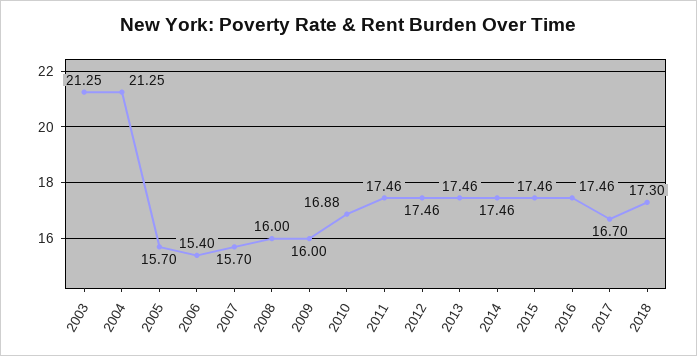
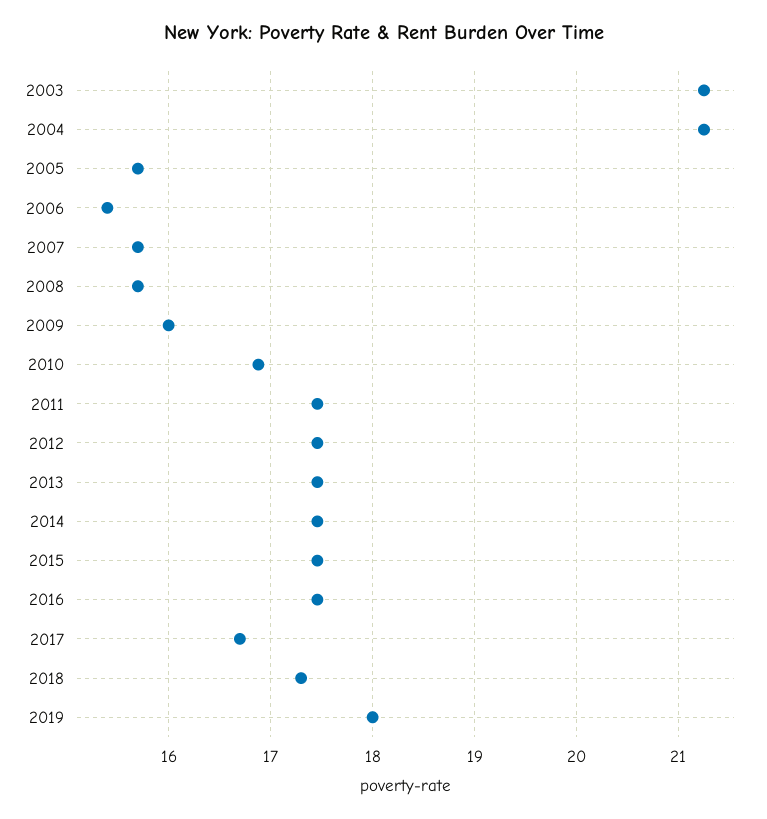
2008: 16 -> 15.7
2019: none -> 18

